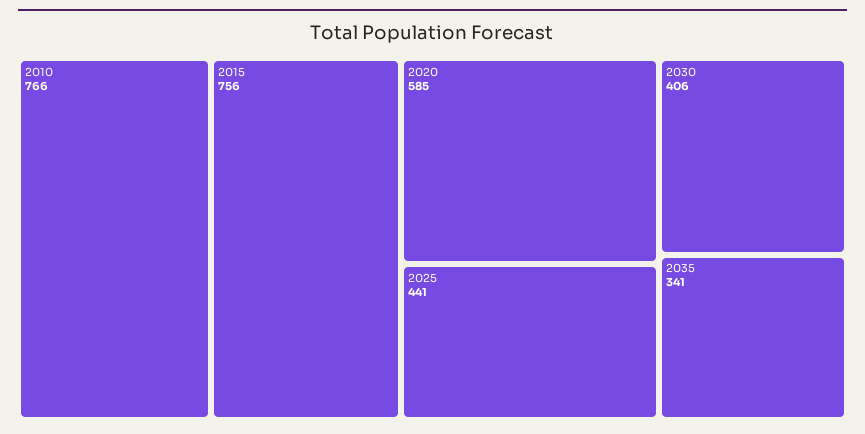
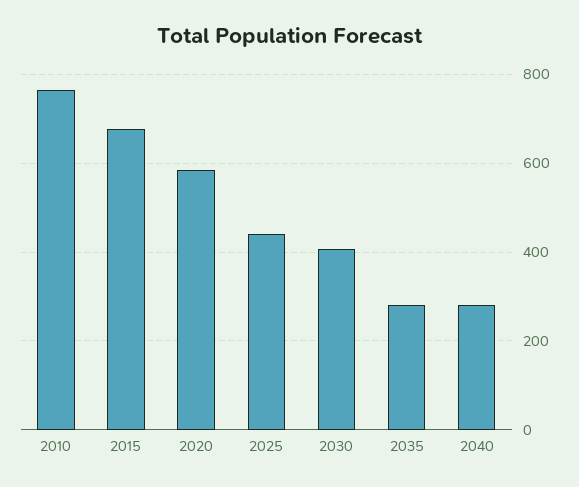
2015: 756 -> 680
2035: 341 -> 280
2040: none -> 280

